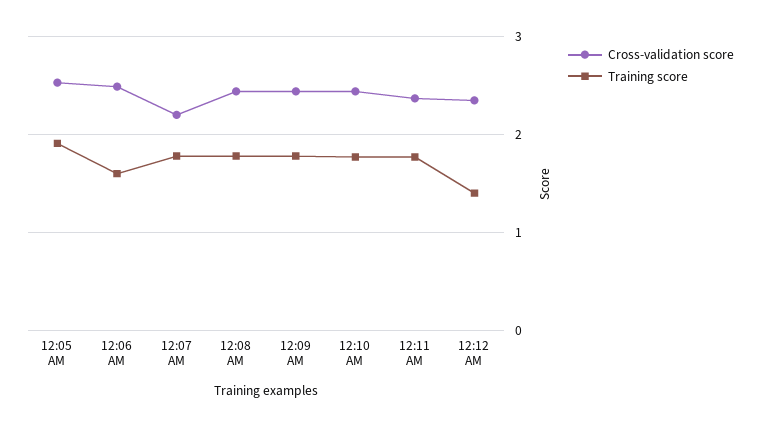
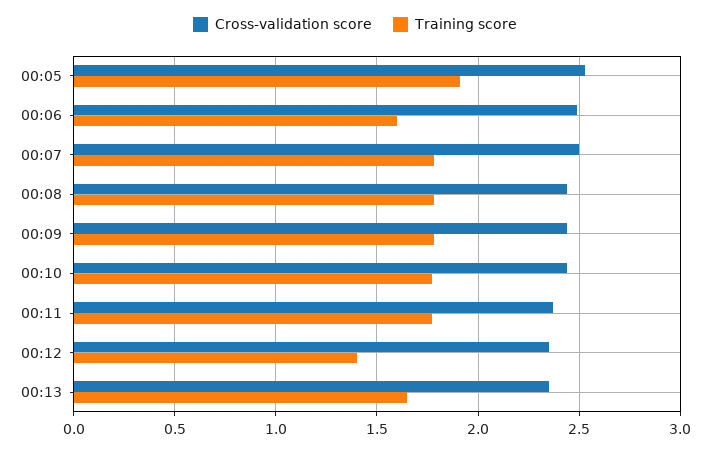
Cross-validation score, 12:07 AM: 2.2 -> 2.5
Cross-validation score, 00:13: none -> 2.35
Training score, 00:13: none -> 1.65

